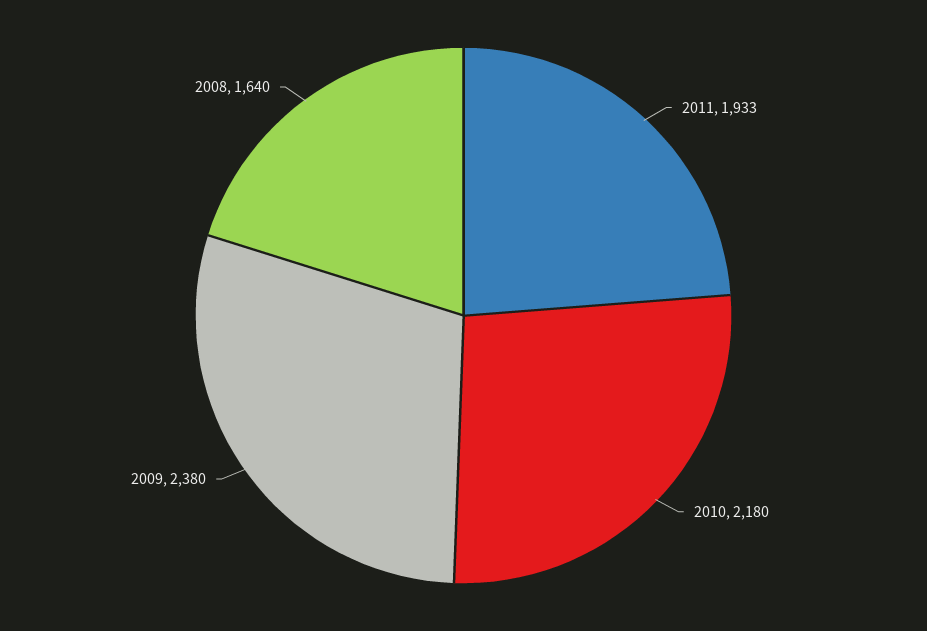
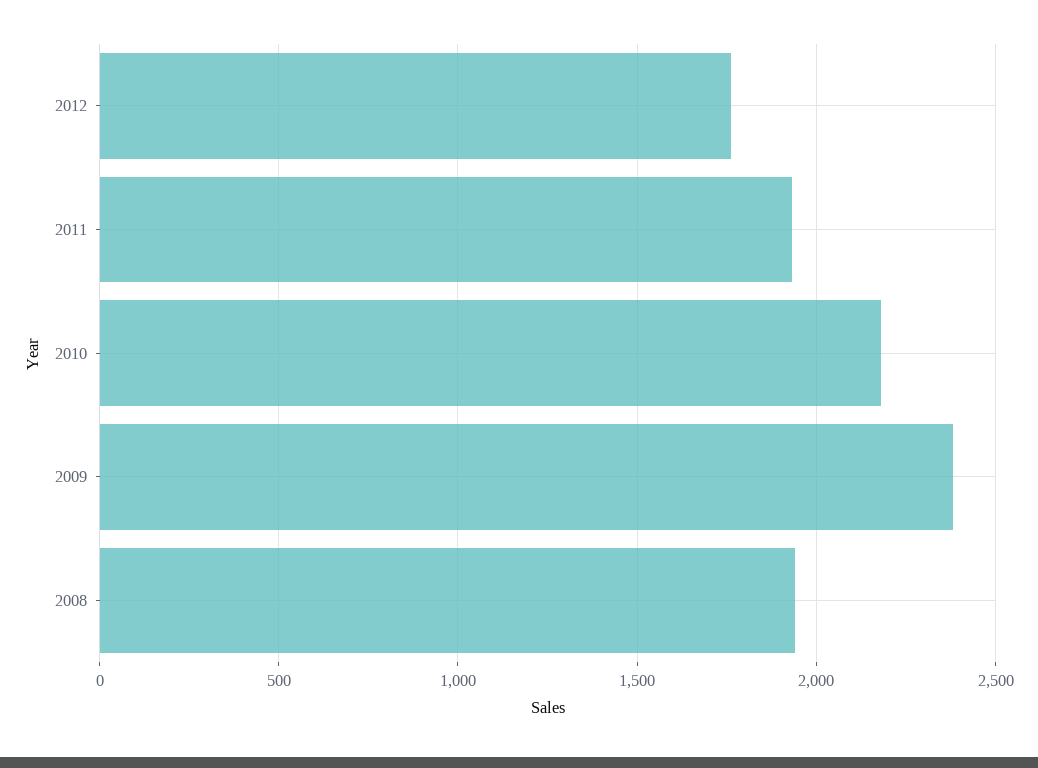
2008: 1640 -> 1950
2012: none -> 1750

